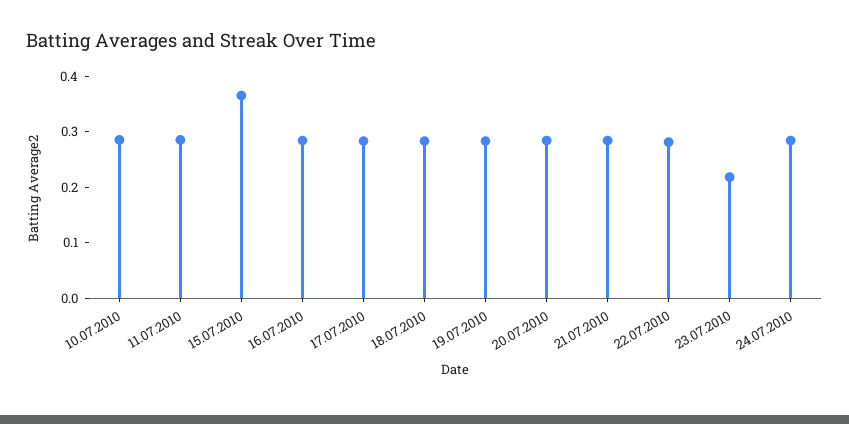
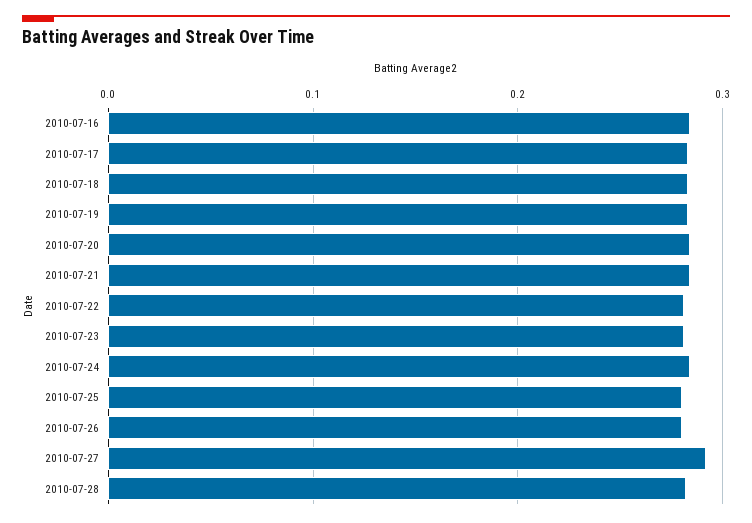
10.07.2010: 0.28 -> none
11.07.2010: 0.28 -> none
15.07.2010: 0.36 -> none
23.07.2010: 0.22 -> 0.28
2010-07-25: none -> 0.28
2010-07-26: none -> 0.28
2010-07-27: none -> 0.29
2010-07-28: none -> 0.28

